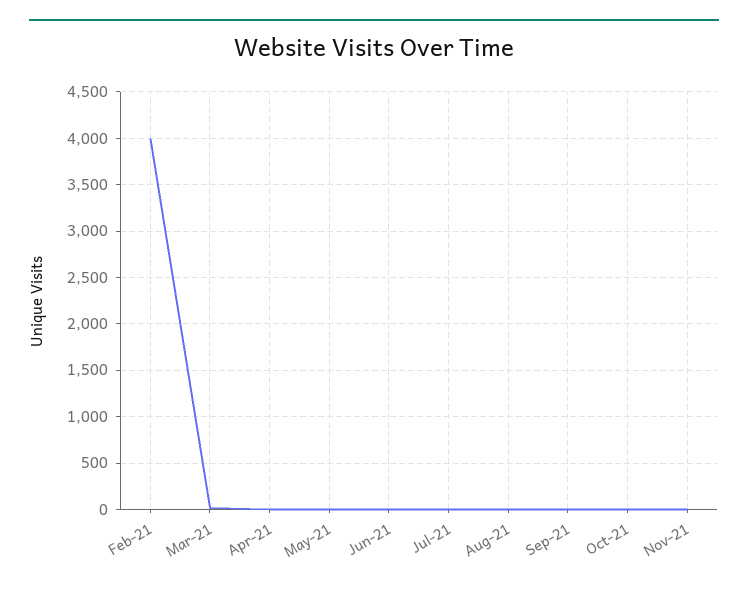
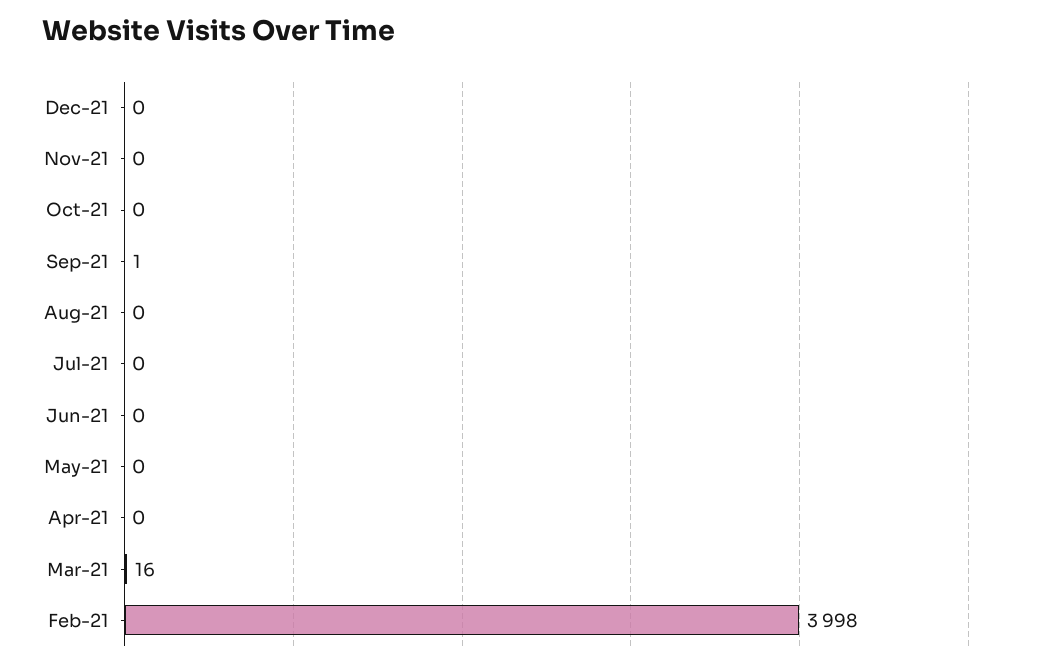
Dec-21: none -> 0

